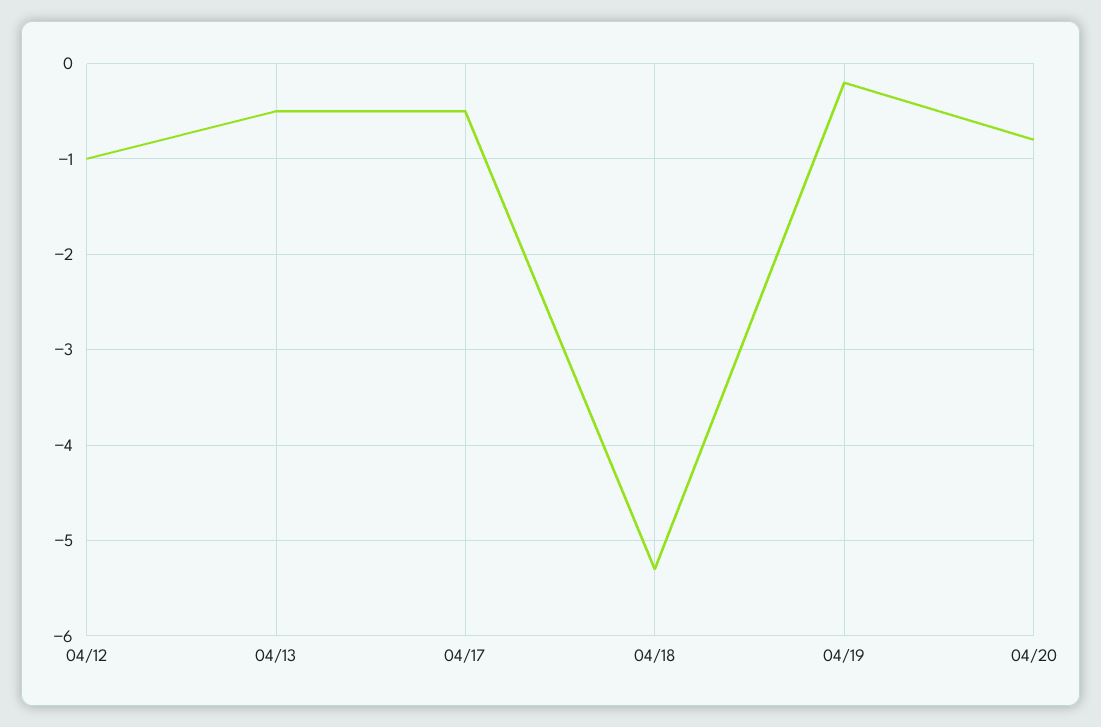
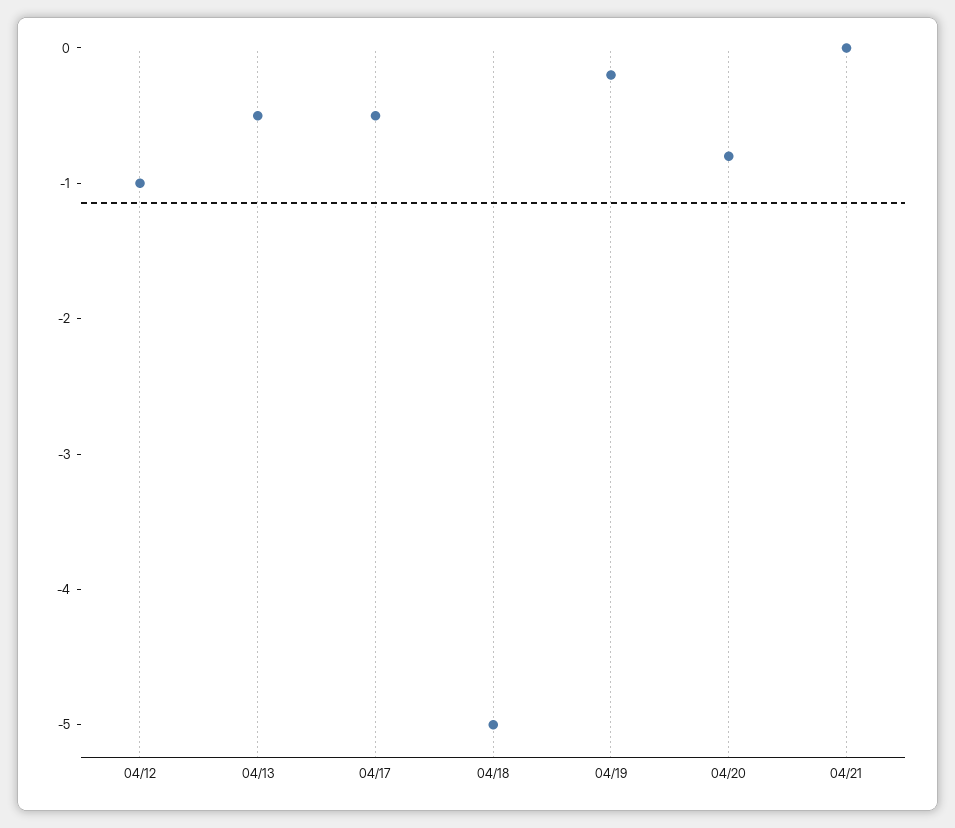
04/18: -5.3 -> -5
04/21: none -> 0

